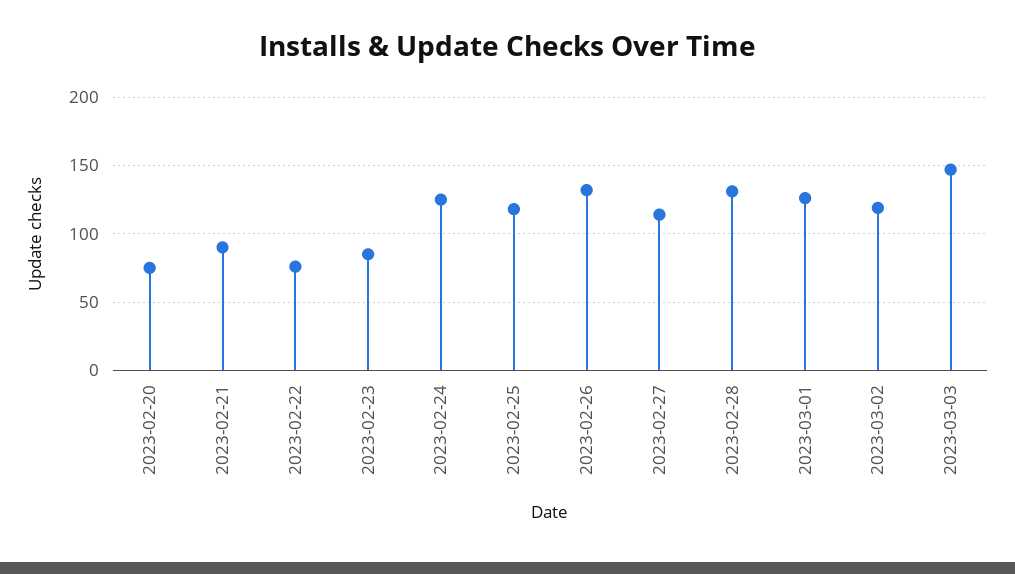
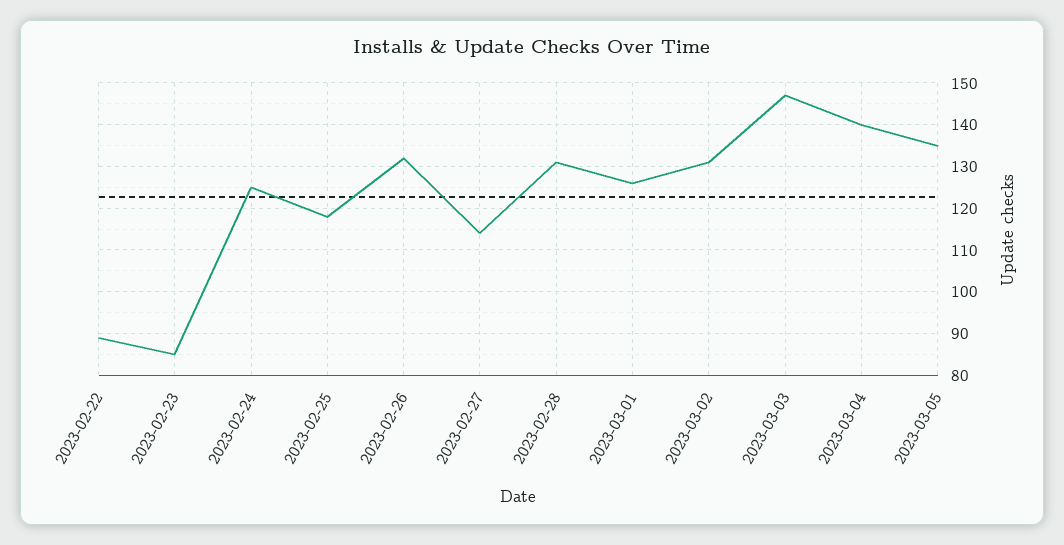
2023-02-20: 75 -> none
2023-02-21: 90 -> none
2023-02-22: 75 -> 90
2023-03-02: 120 -> 130
2023-03-04: none -> 140
2023-03-05: none -> 135

